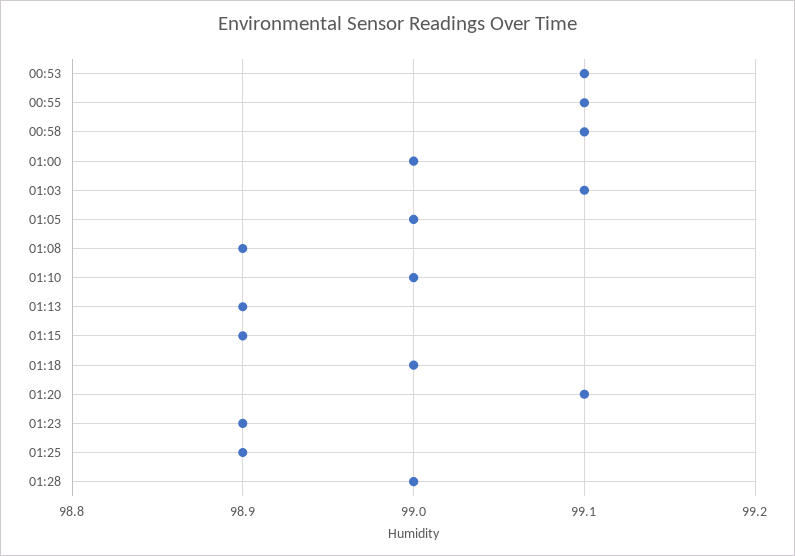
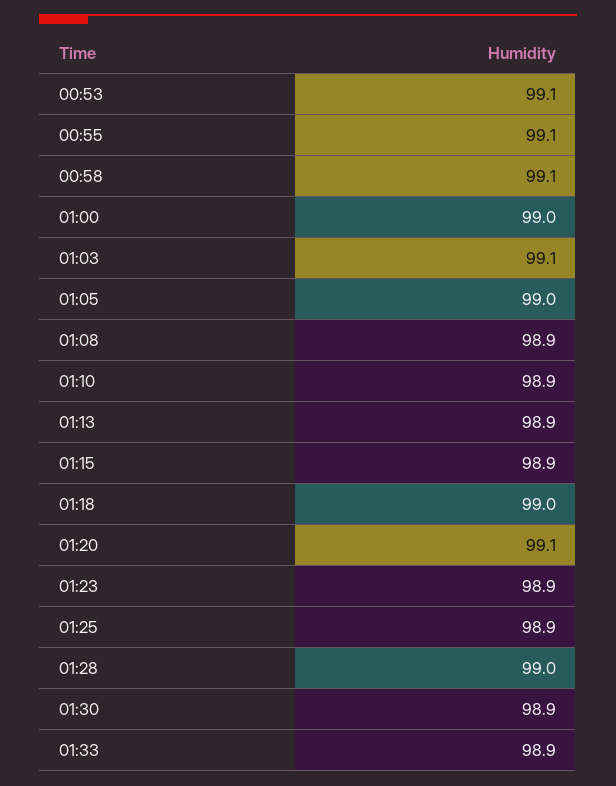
01:10: 99 -> 98.9
01:30: none -> 98.9
01:33: none -> 98.9

